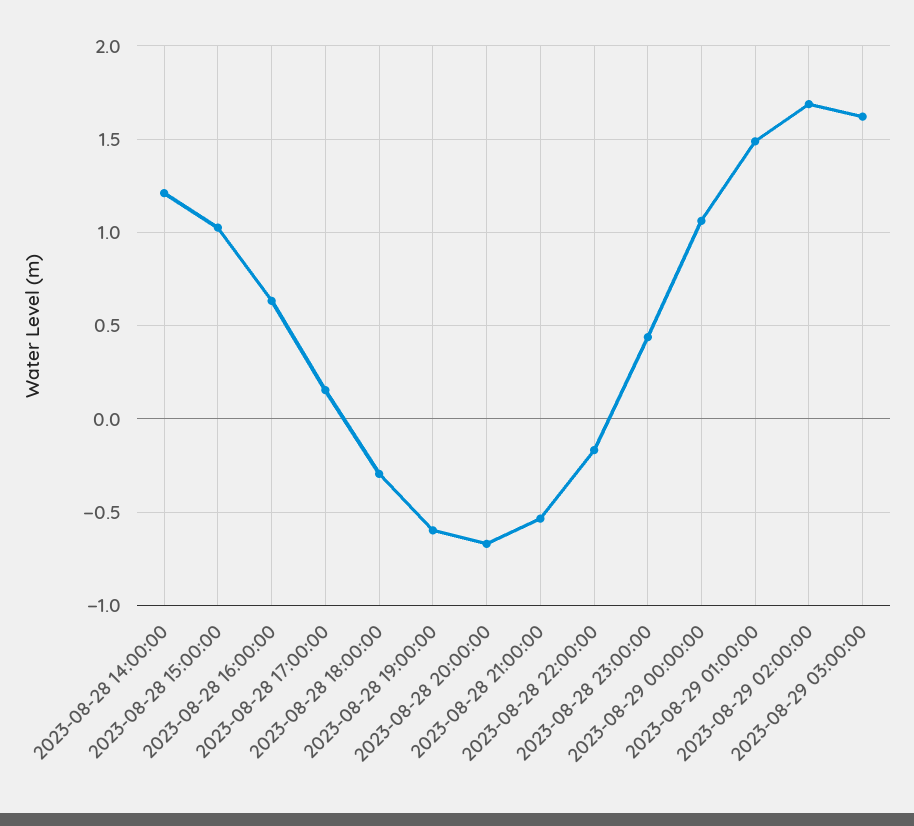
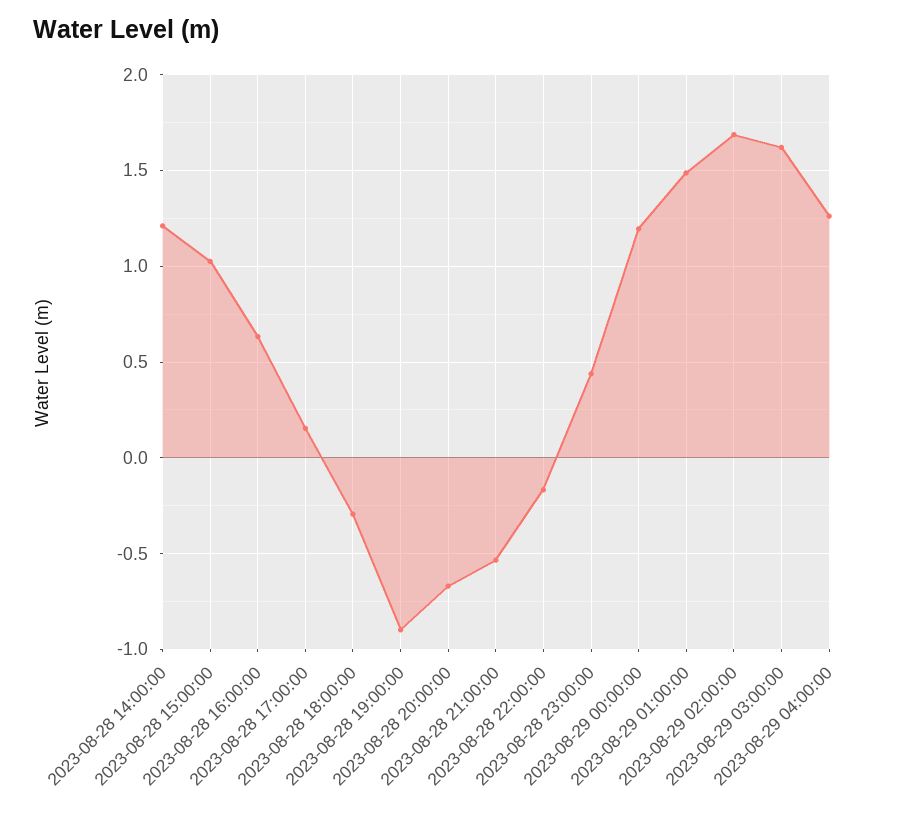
2023-08-28 19:00:00: -0.6 -> -0.9
2023-08-29 00:00:00: 1.05 -> 1.2
2023-08-29 04:00:00: none -> 1.25

